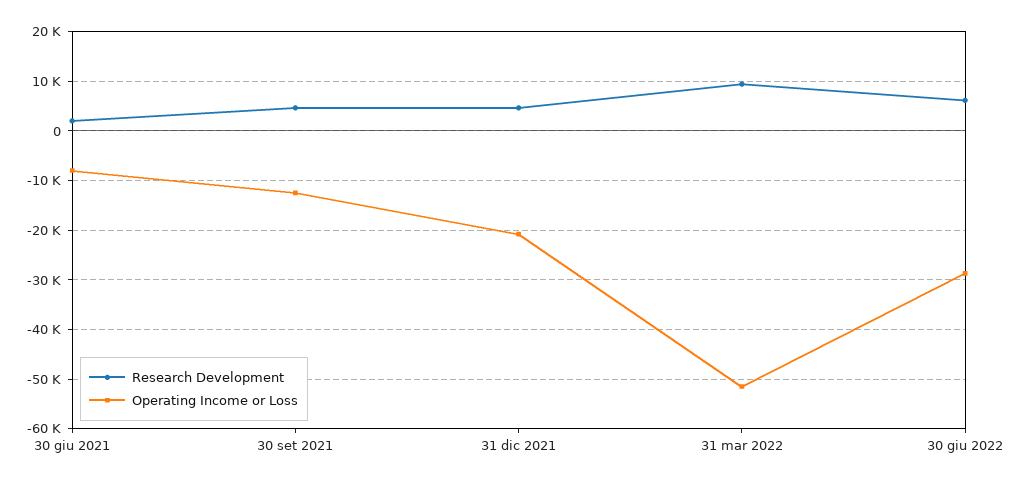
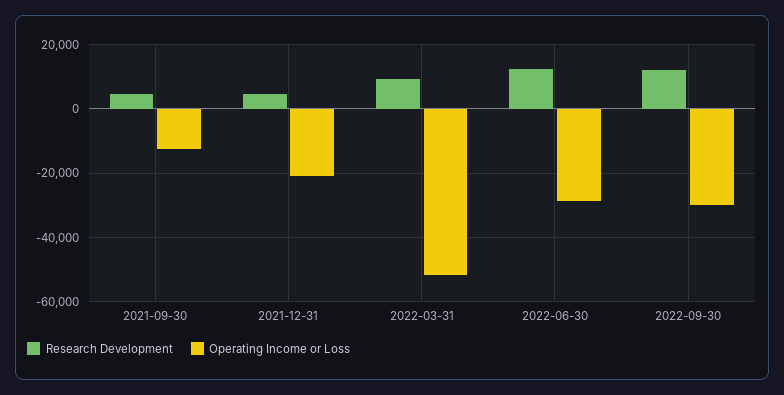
Research Development, 30 giu 2021: 2000 -> none
Operating Income or Loss, 30 giu 2021: -8000 -> none
Research Development, 30 giu 2022: 6000 -> 12000
Research Development, 2022-09-30: none -> 12000
Operating Income or Loss, 2022-09-30: none -> -30000

